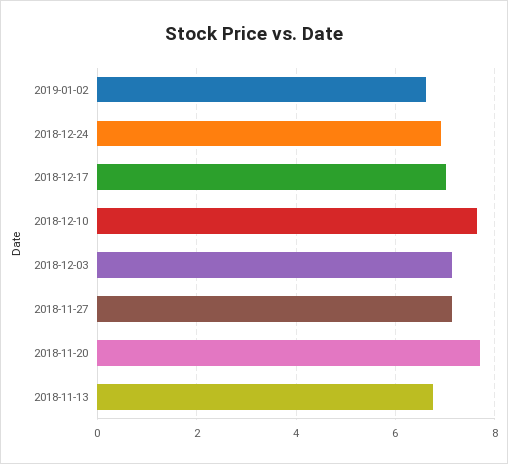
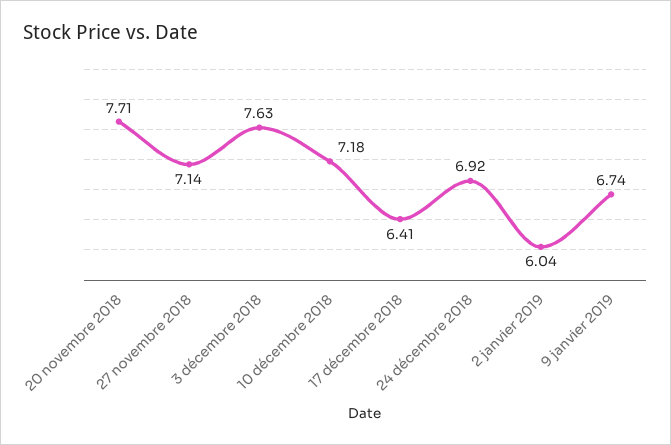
2019-01-02: 6.6 -> 6.04
2018-12-17: 7 -> 6.41
2018-12-10: 7.6 -> 7.18
2018-12-03: 7.2 -> 7.63
2018-11-13: 6.8 -> none
9 janvier 2019: none -> 6.74

